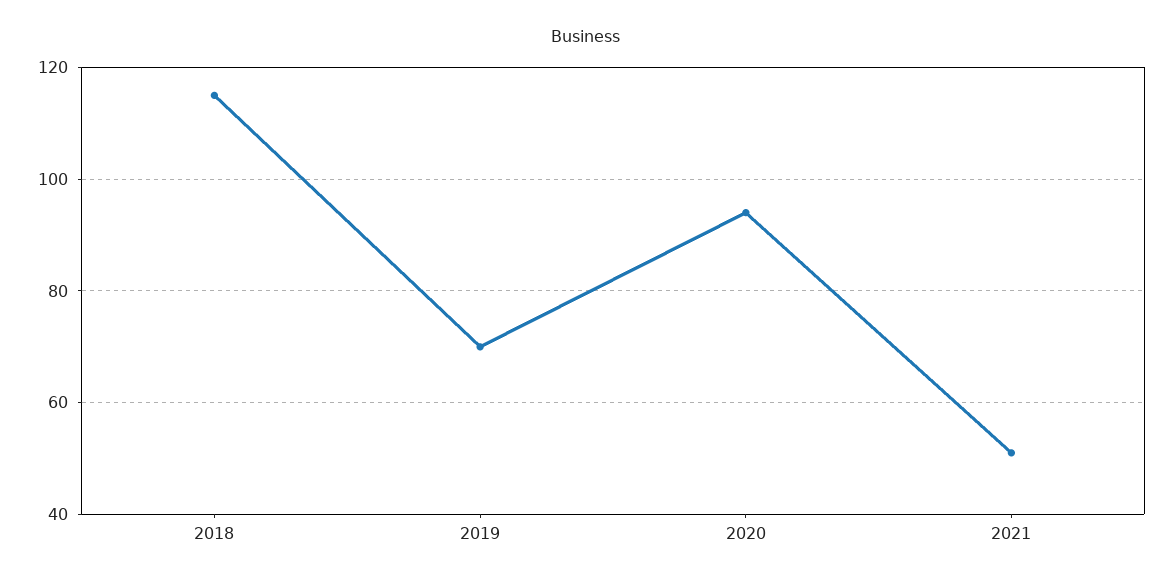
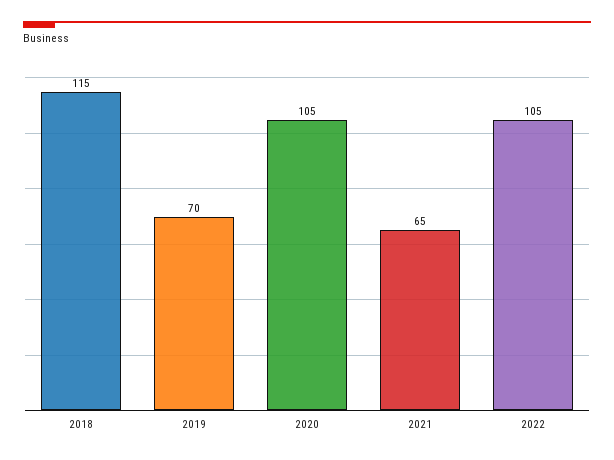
2020: 95 -> 105
2021: 50 -> 65
2022: none -> 105

